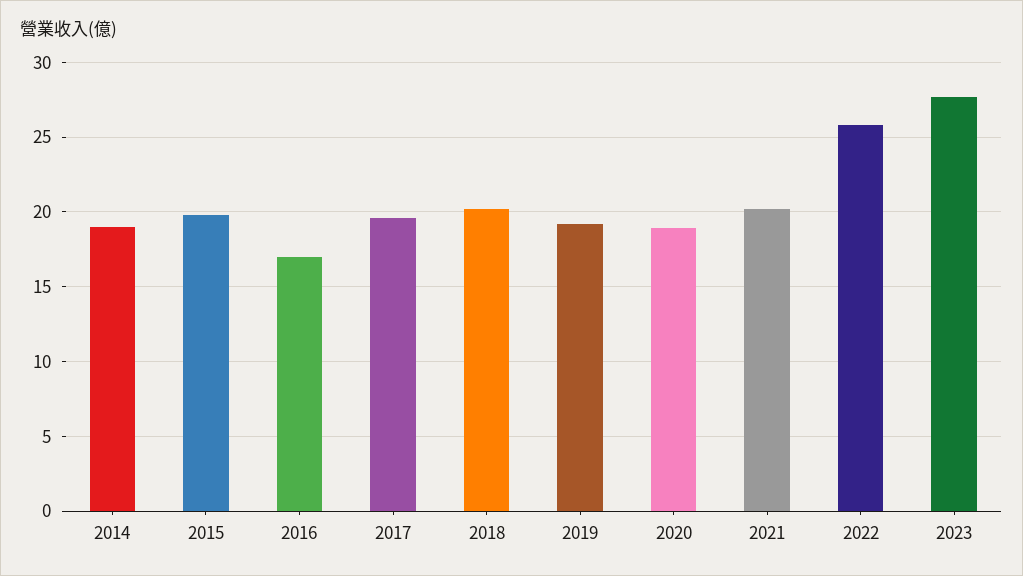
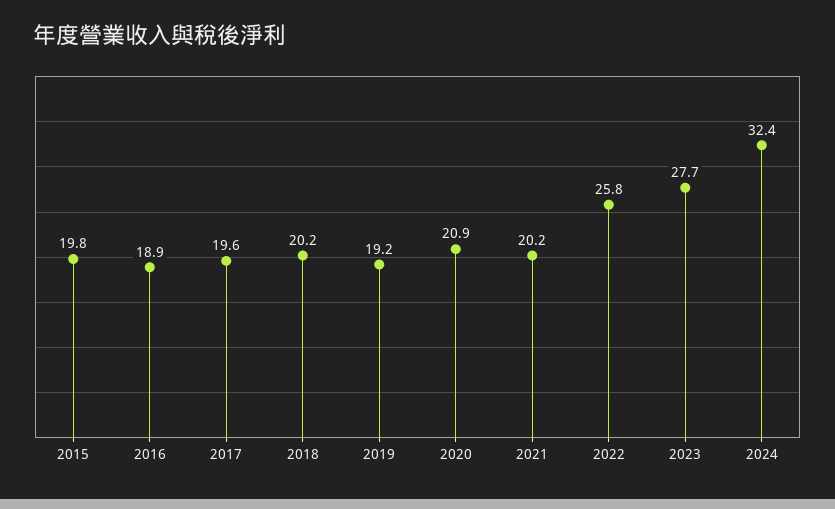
2014: 19 -> none
2016: 17 -> 18.9
2020: 19 -> 20.9
2024: none -> 32.4

